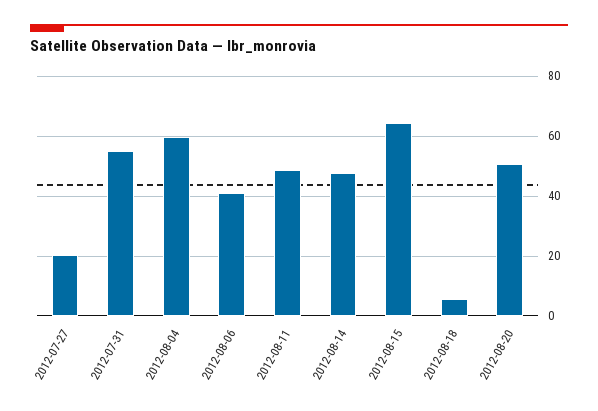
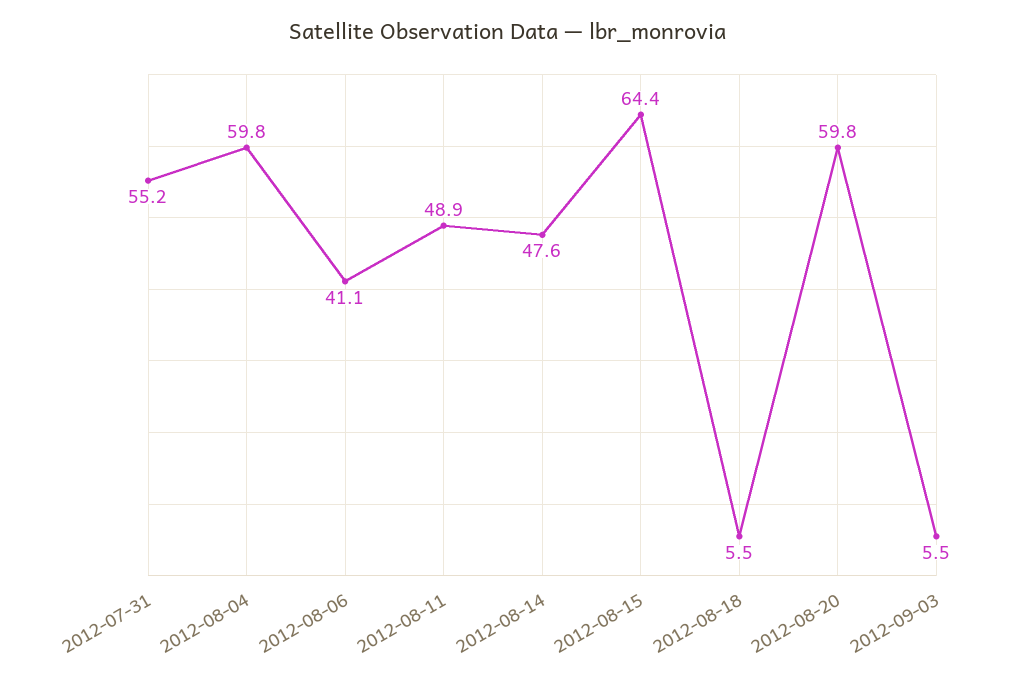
2012-07-27: 20 -> none
2012-08-20: 50 -> 59.8
2012-09-03: none -> 5.5

